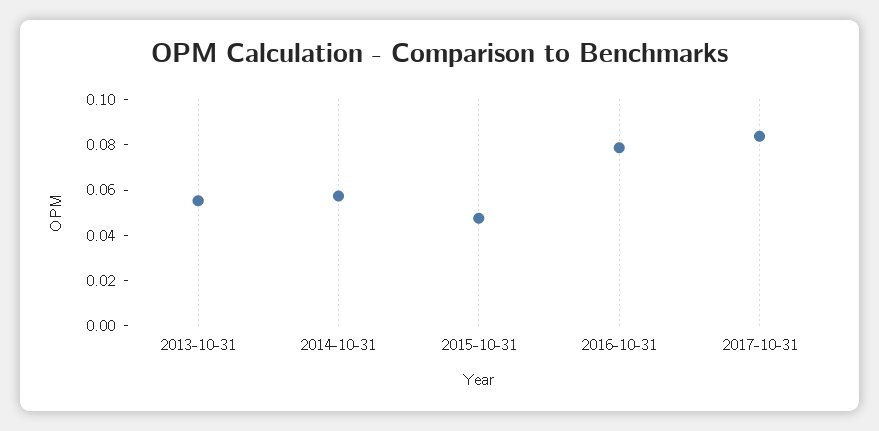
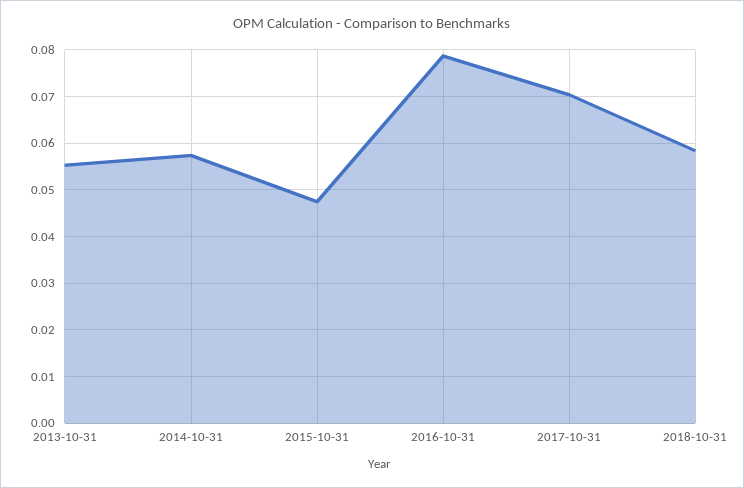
2017-10-31: 0.085 -> 0.07
2018-10-31: none -> 0.058

